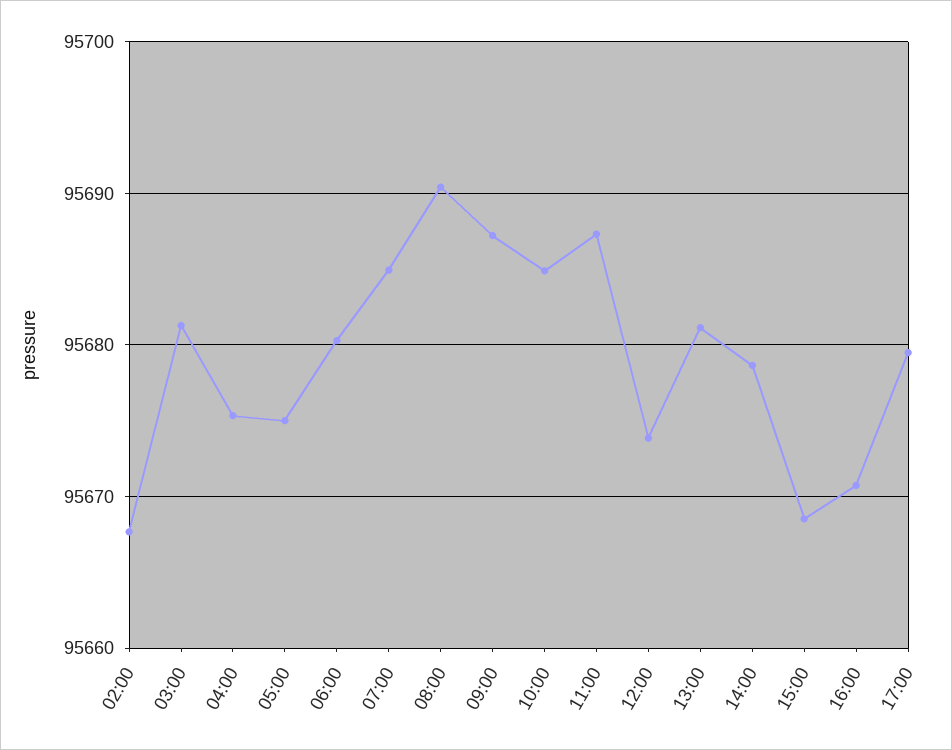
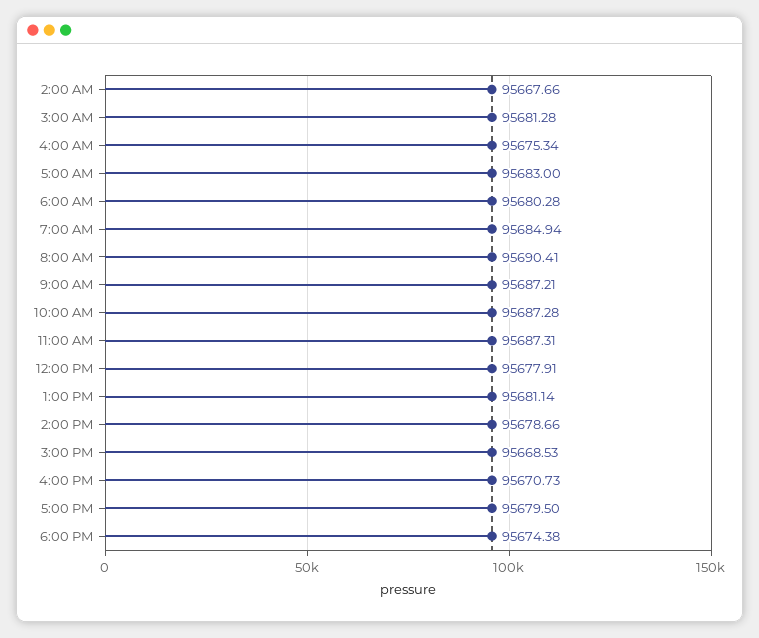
05:00: 95675 -> 95683
10:00: 95685 -> 95687.28
12:00: 95674 -> 95677.91
6:00 PM: none -> 95674.38

